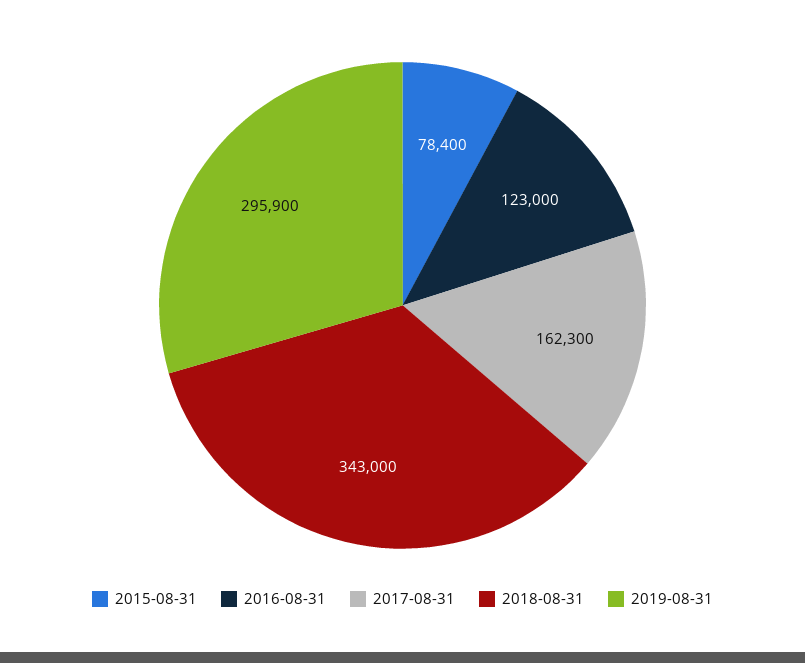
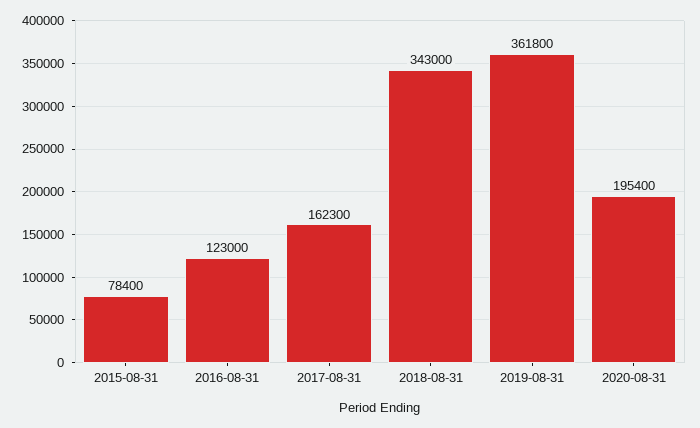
2019-08-31: 295900 -> 361800
2020-08-31: none -> 195400

